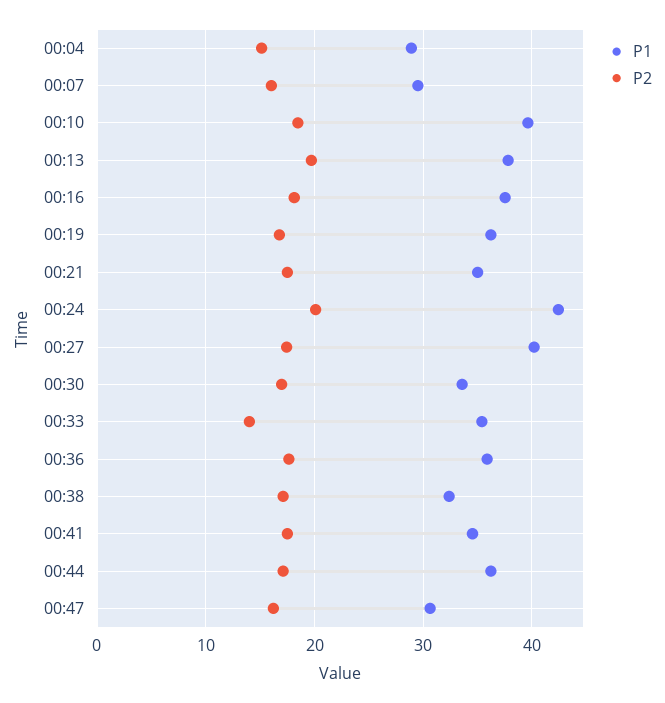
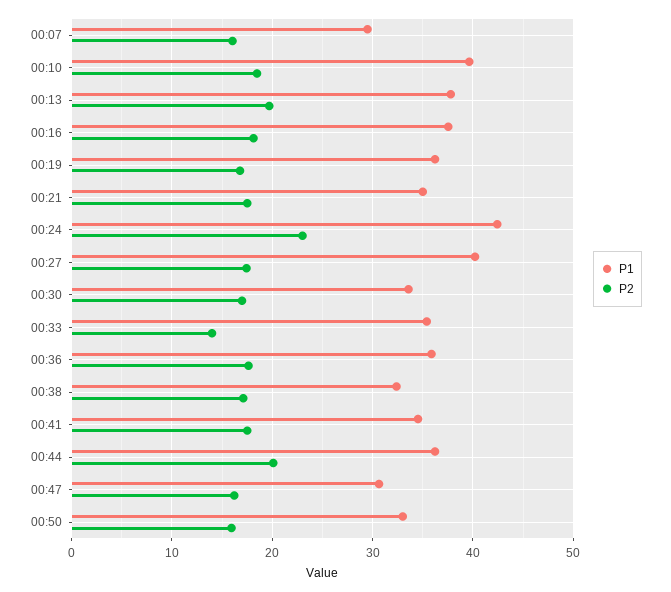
P1, 00:04: 29 -> none
P2, 00:04: 15 -> none
P2, 00:24: 20 -> 23
P2, 00:44: 17 -> 20
P1, 00:50: none -> 33
P2, 00:50: none -> 16

